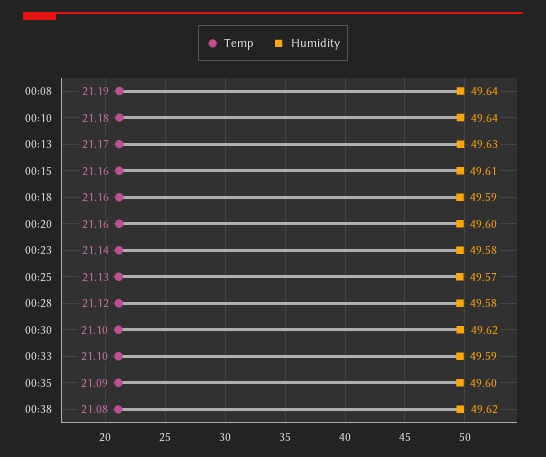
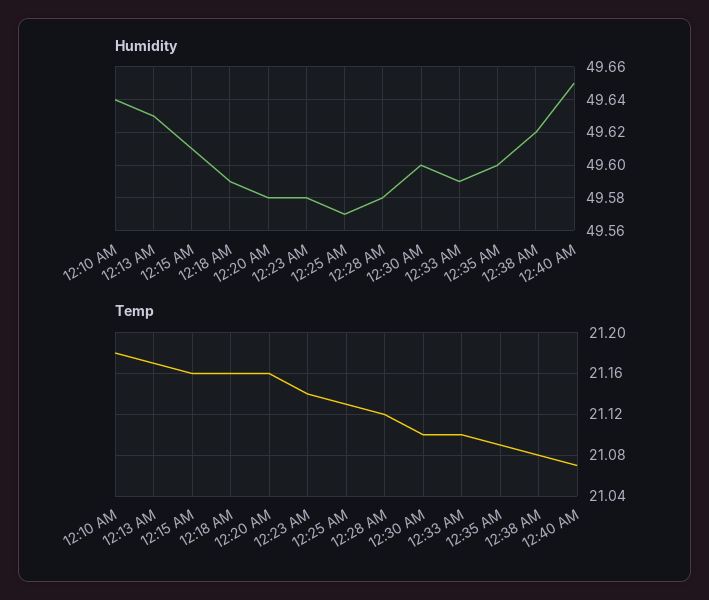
Temp, 00:08: 21.19 -> none
Humidity, 00:08: 49.64 -> none
Humidity, 00:20: 49.6 -> 49.58
Humidity, 00:30: 49.62 -> 49.6
Humidity, 12:40 AM: none -> 49.65
Temp, 12:40 AM: none -> 21.07

